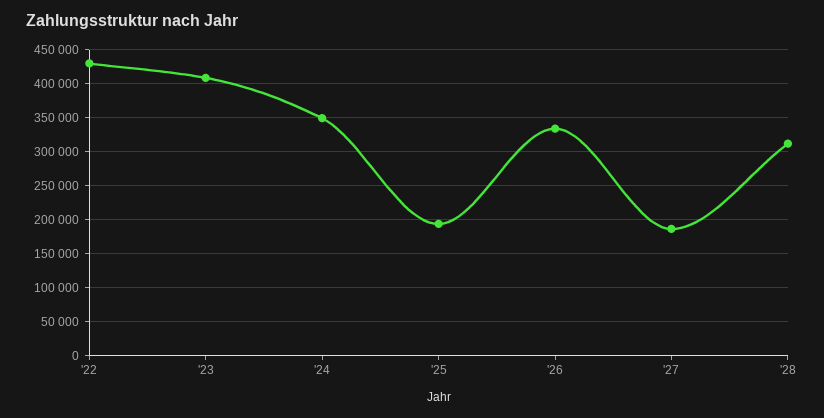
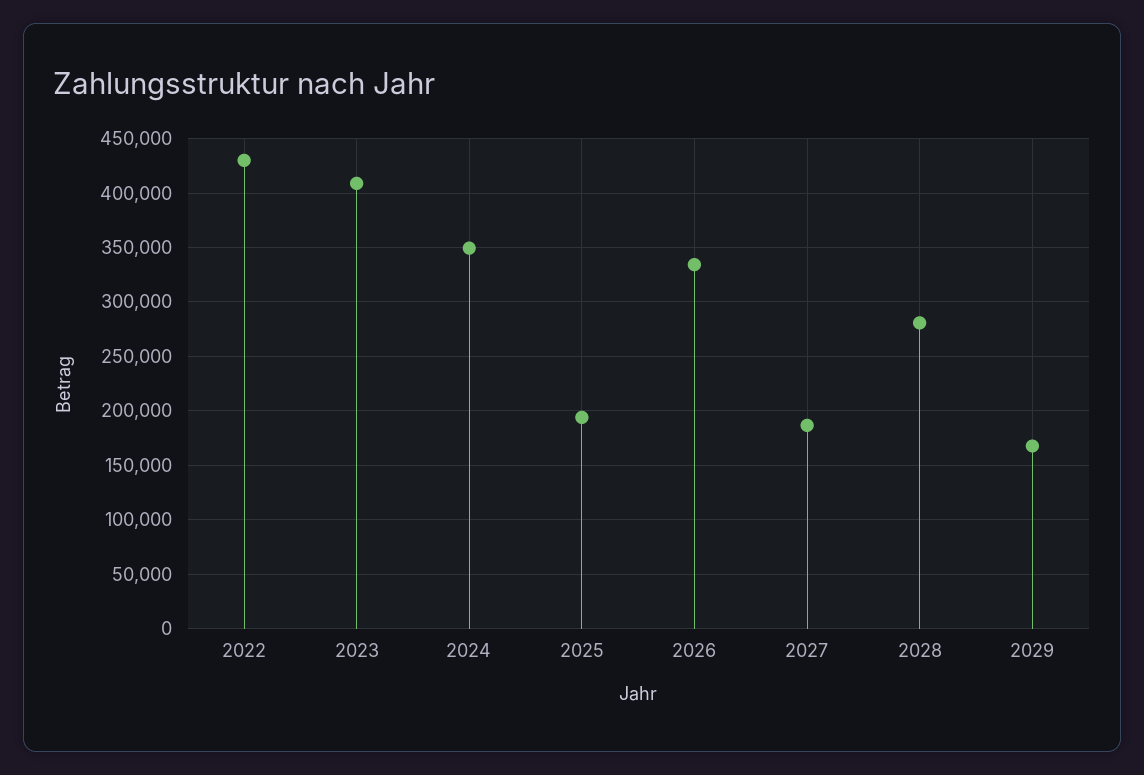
'28: 310000 -> 280000
2029: none -> 170000

